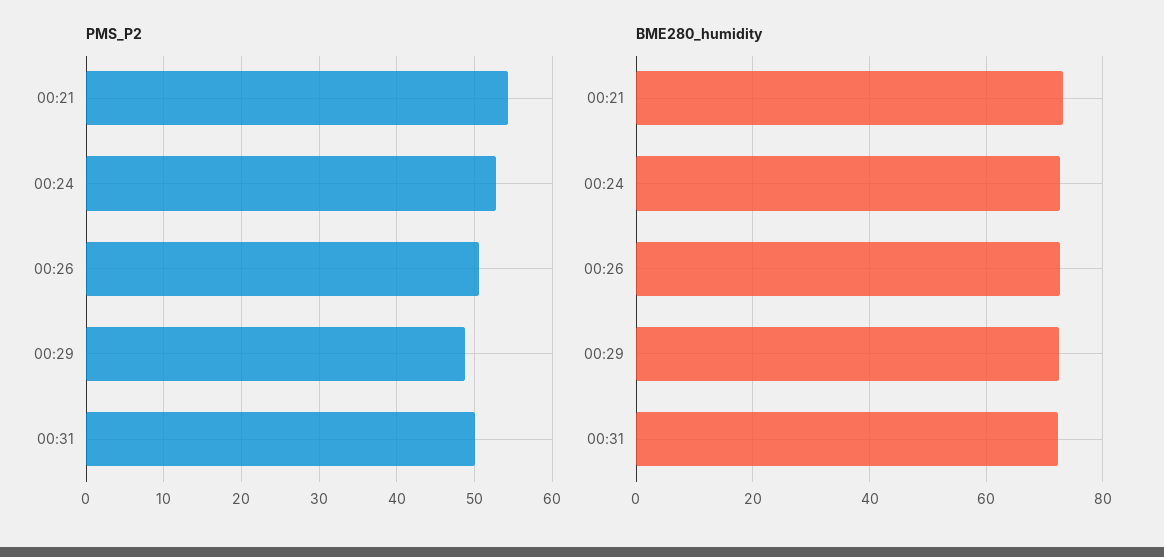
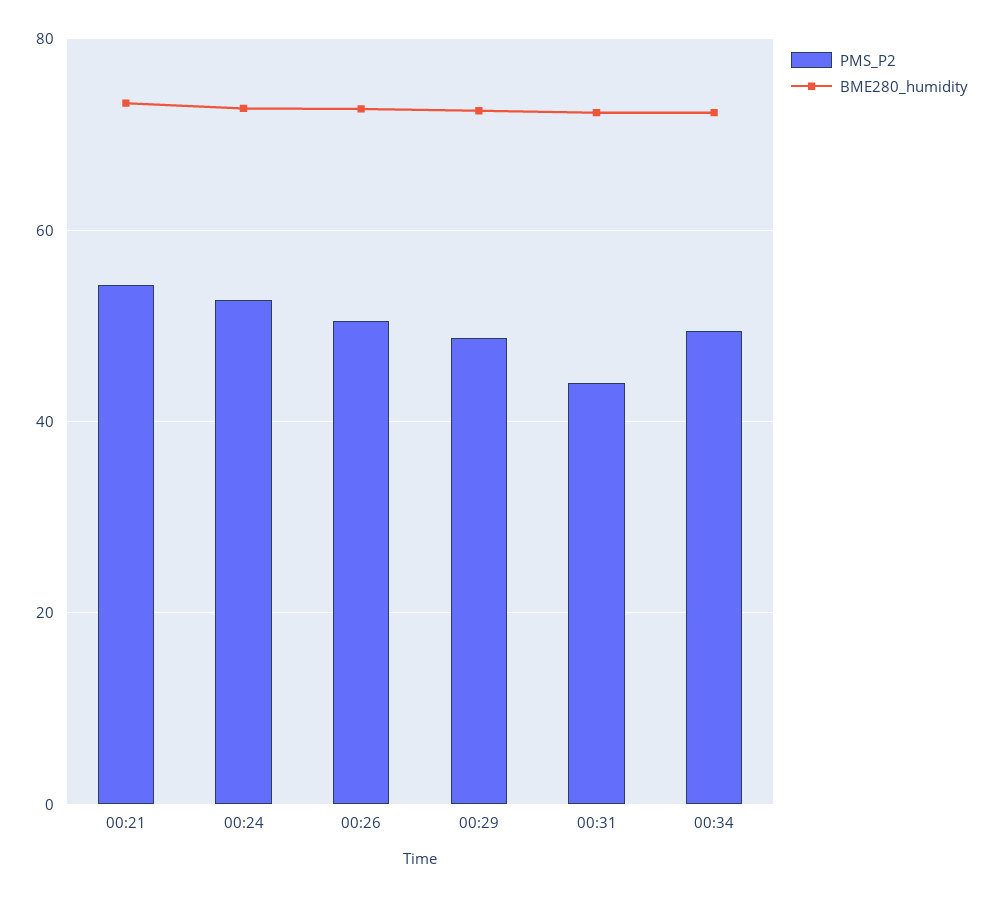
PMS_P2, 00:31: 50 -> 44
PMS_P2, 00:34: none -> 50
BME280_humidity, 00:34: none -> 72

